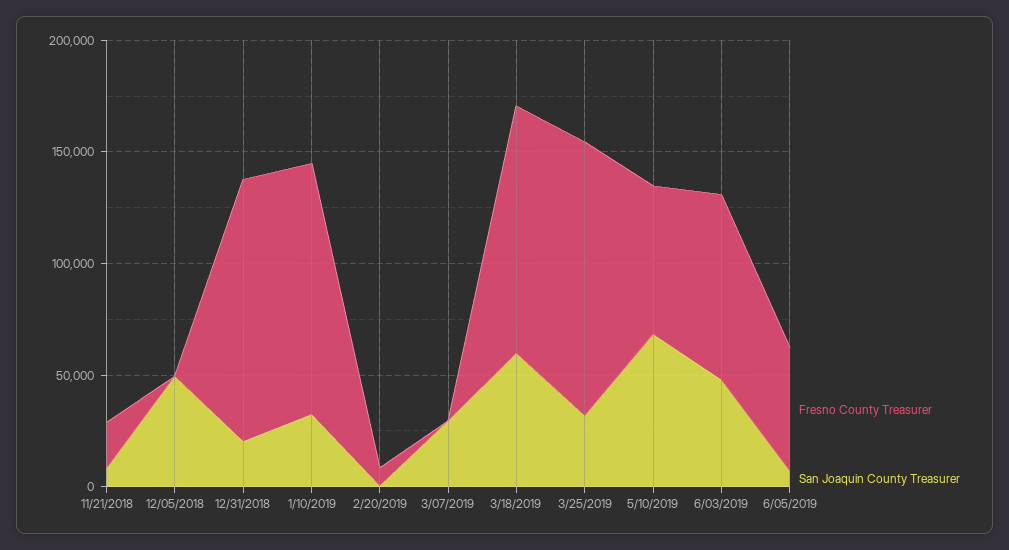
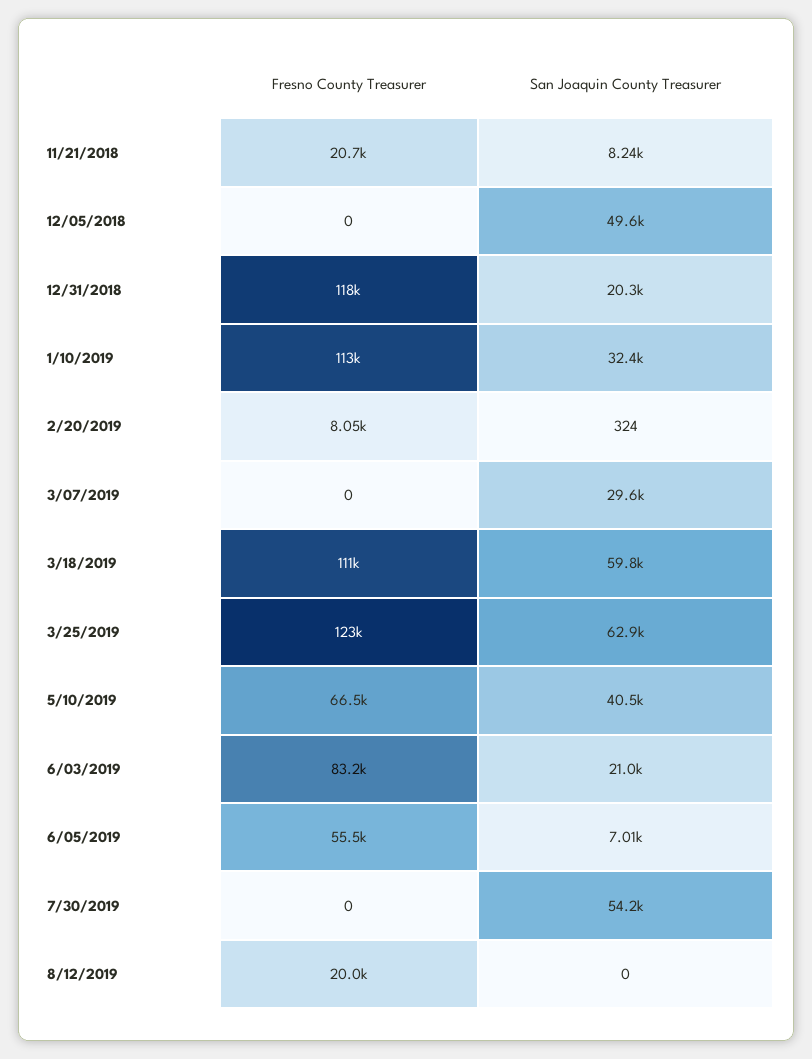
San Joaquin County Treasurer, 3/25/2019: 30000 -> 62900
San Joaquin County Treasurer, 5/10/2019: 70000 -> 40500
San Joaquin County Treasurer, 6/03/2019: 50000 -> 21000
Fresno County Treasurer, 7/30/2019: none -> 0
San Joaquin County Treasurer, 7/30/2019: none -> 54200
Fresno County Treasurer, 8/12/2019: none -> 20000
San Joaquin County Treasurer, 8/12/2019: none -> 0

